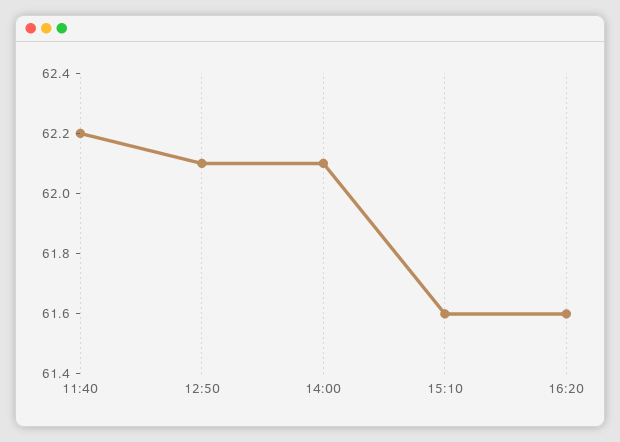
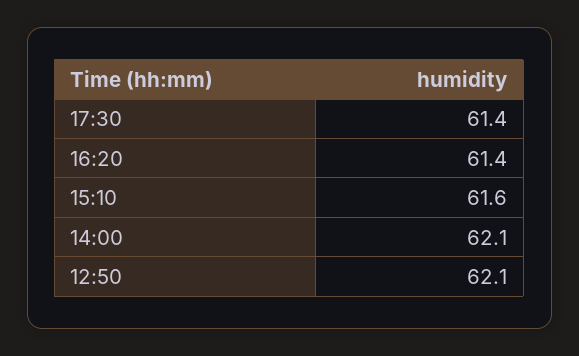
11:40: 62.2 -> none
16:20: 61.6 -> 61.4
17:30: none -> 61.4

